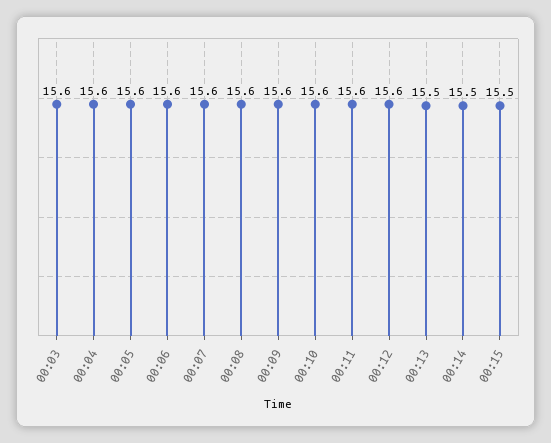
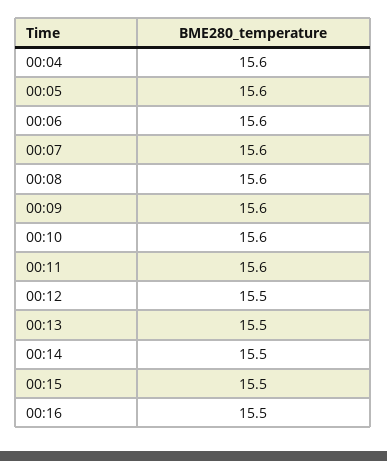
00:03: 15.6 -> none
00:12: 15.6 -> 15.5
00:16: none -> 15.5

